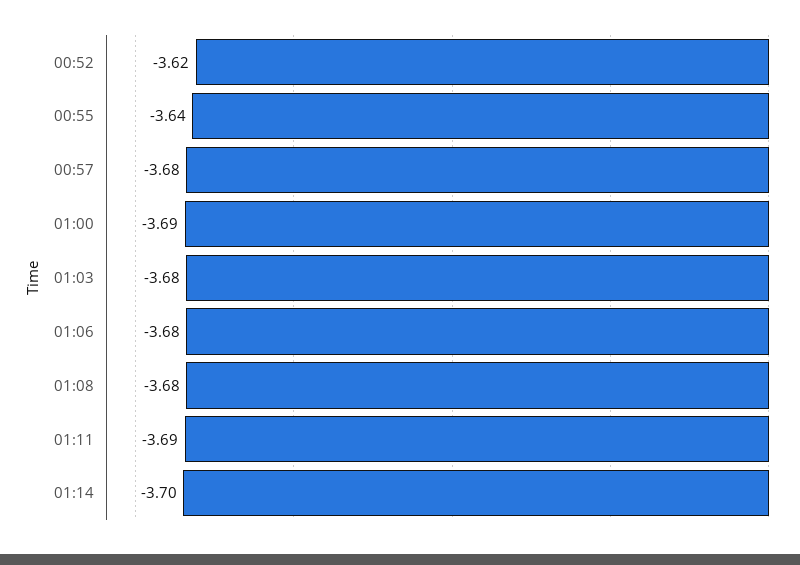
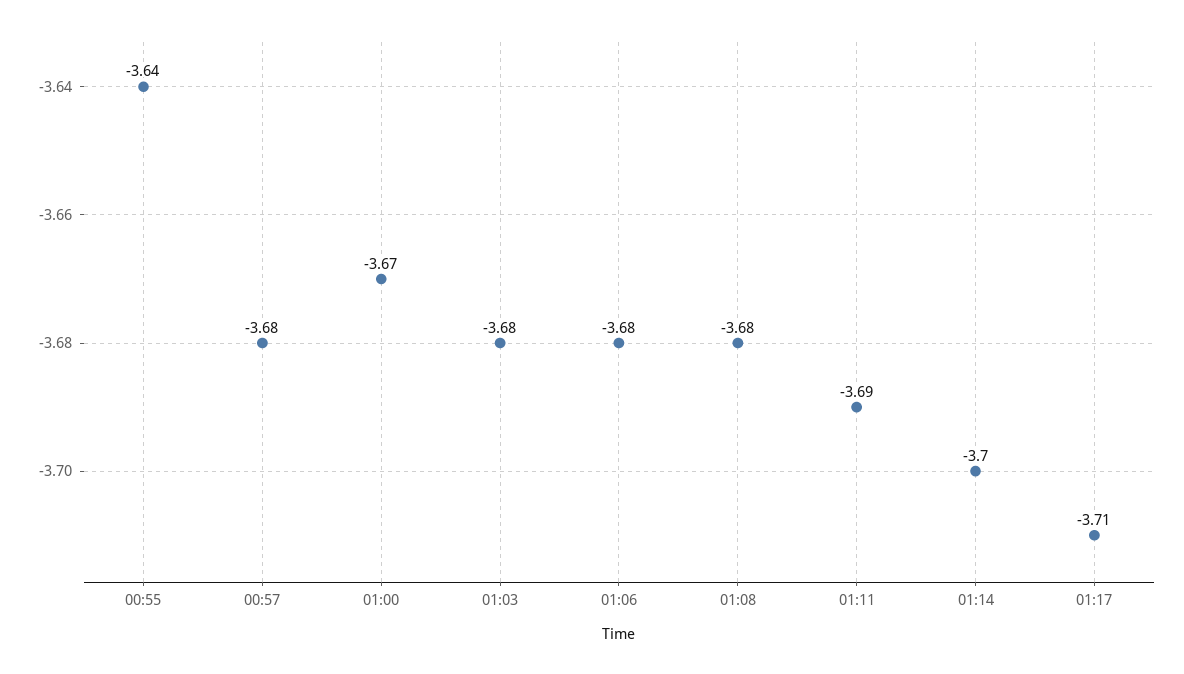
00:52: -3.62 -> none
01:00: -3.69 -> -3.67
01:17: none -> -3.71

